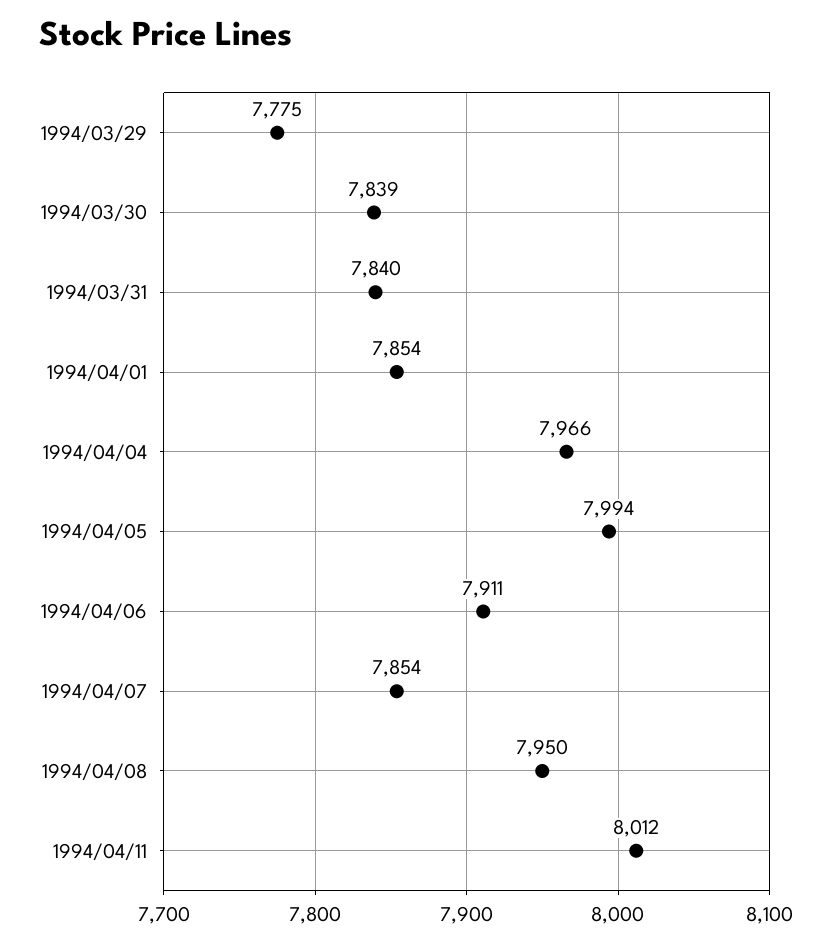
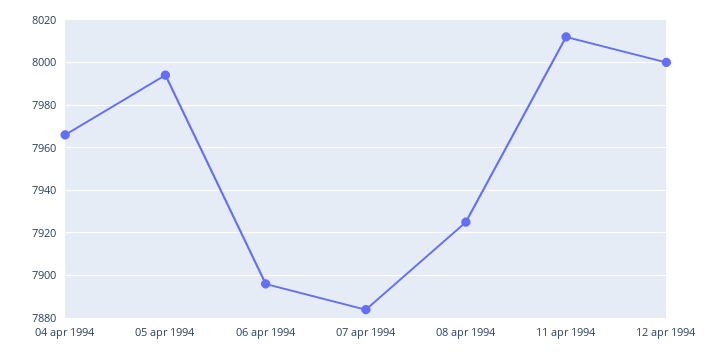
1994/03/29: 7775 -> none
1994/03/30: 7839 -> none
1994/03/31: 7840 -> none
1994/04/01: 7854 -> none
1994/04/06: 7911 -> 7895
1994/04/07: 7854 -> 7885
1994/04/08: 7950 -> 7925
12 apr 1994: none -> 8000

